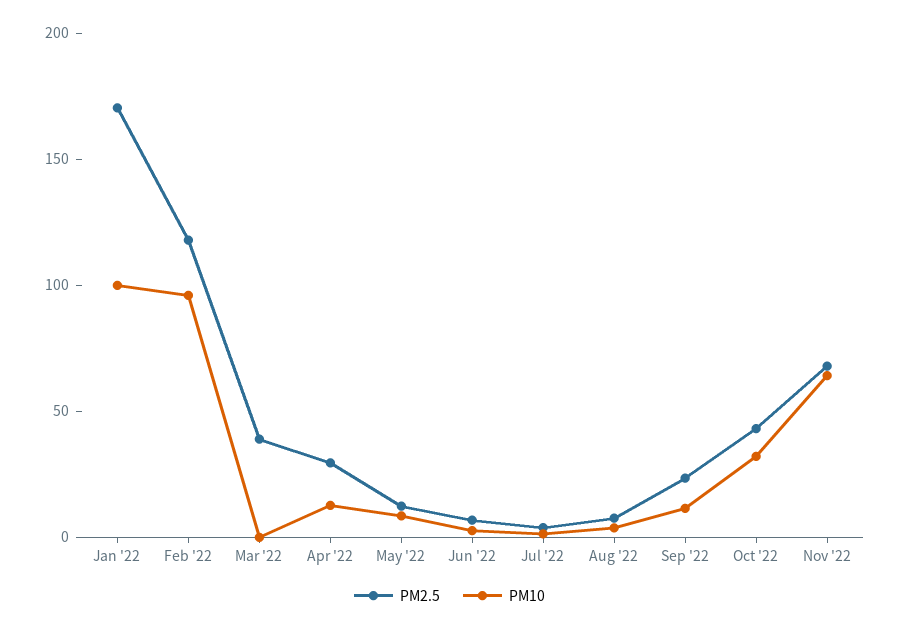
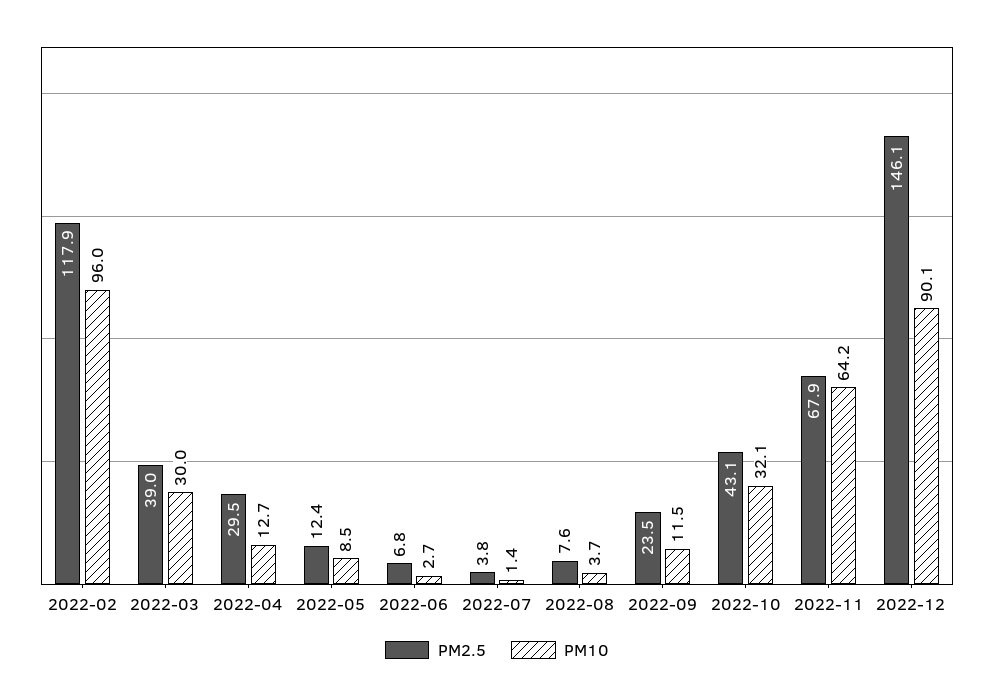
PM2.5, Jan '22: 170 -> none
PM10, Jan '22: 100 -> none
PM10, Mar '22: 0 -> 30
PM2.5, 2022-12: none -> 146.1
PM10, 2022-12: none -> 90.1

